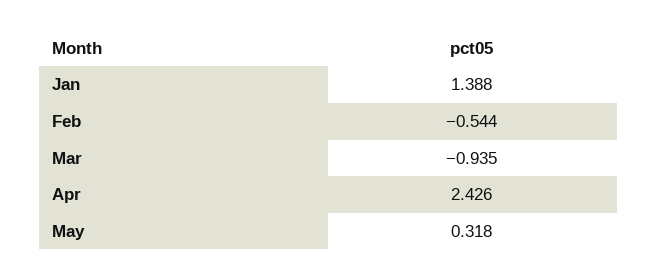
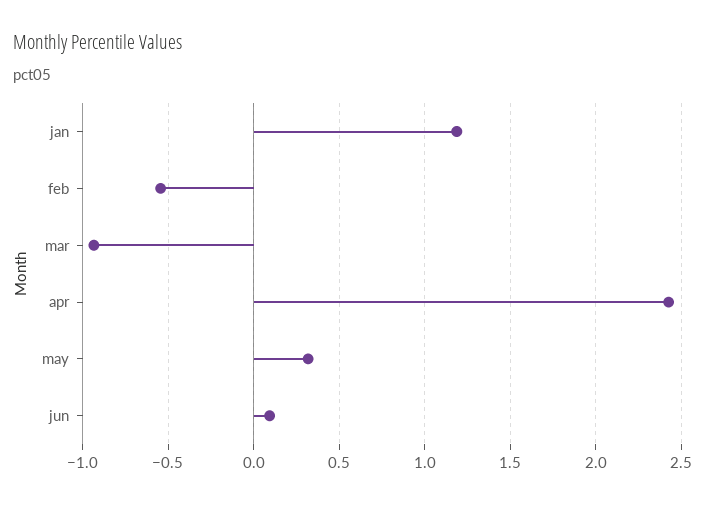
Jan: 1.388 -> 1.2
jun: none -> 0.1

